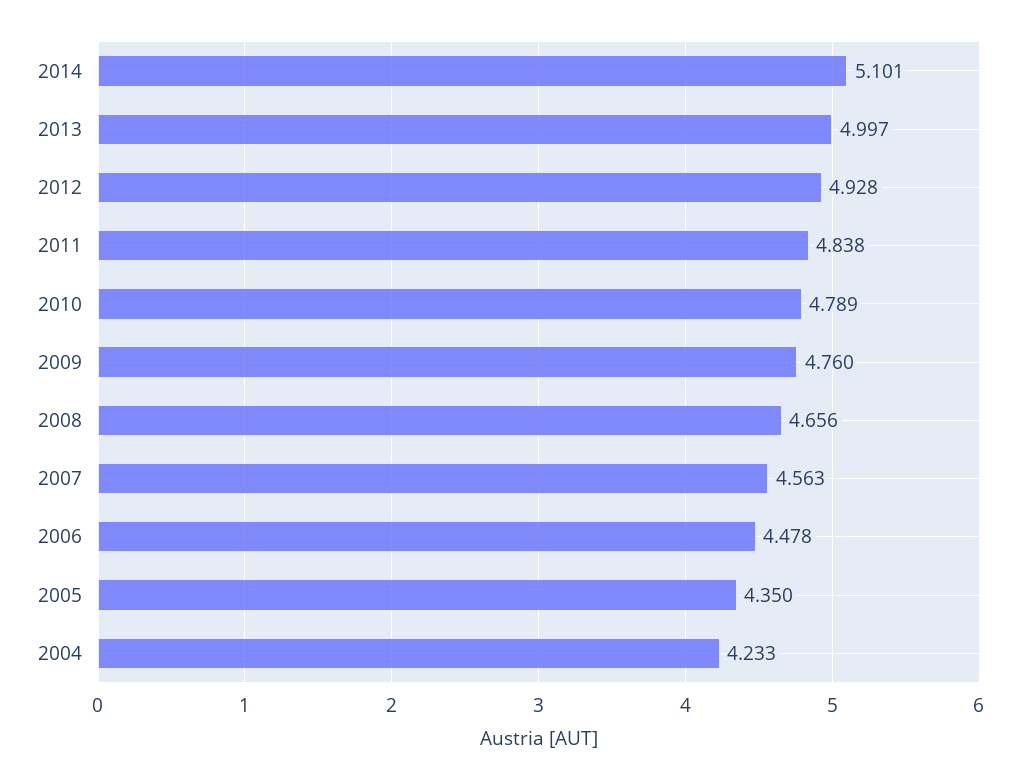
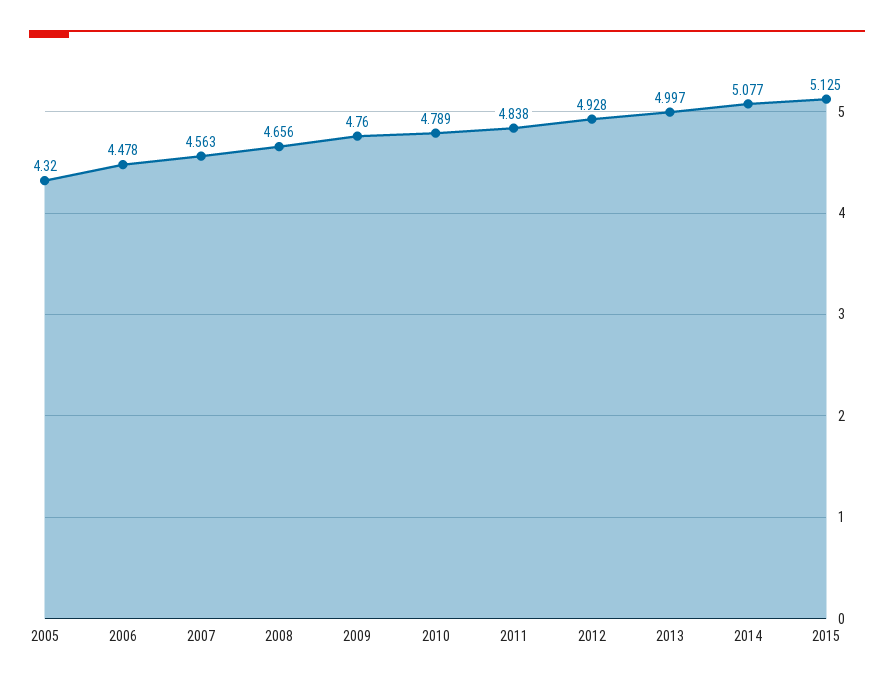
2014: 5.101 -> 5.077
2005: 4.35 -> 4.32
2004: 4.233 -> none
2015: none -> 5.125

